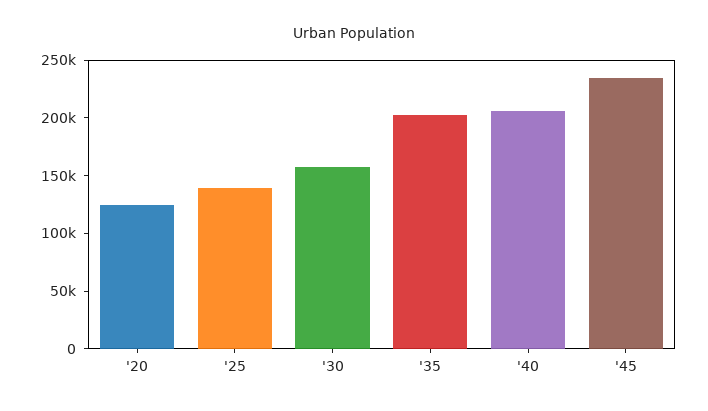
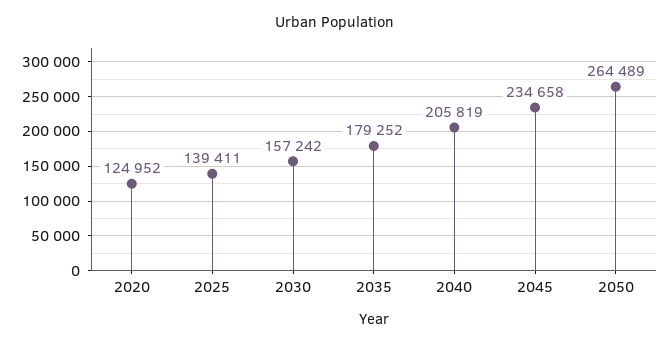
'35: 200000 -> 179252
2050: none -> 264489

